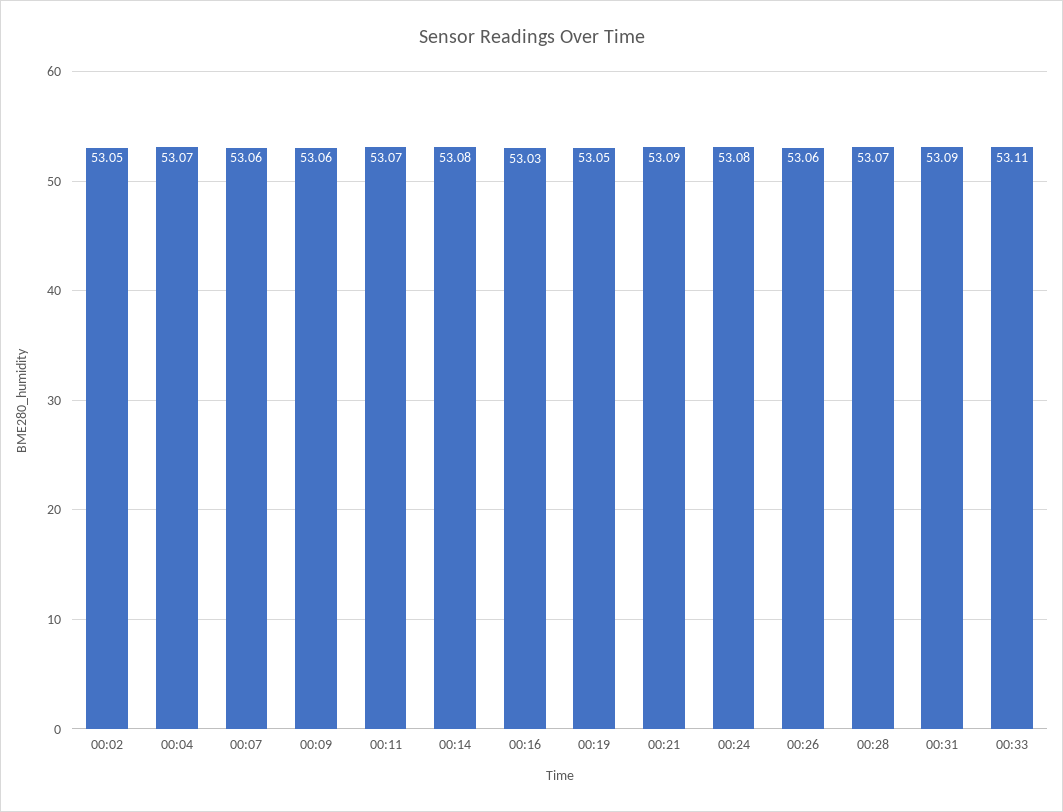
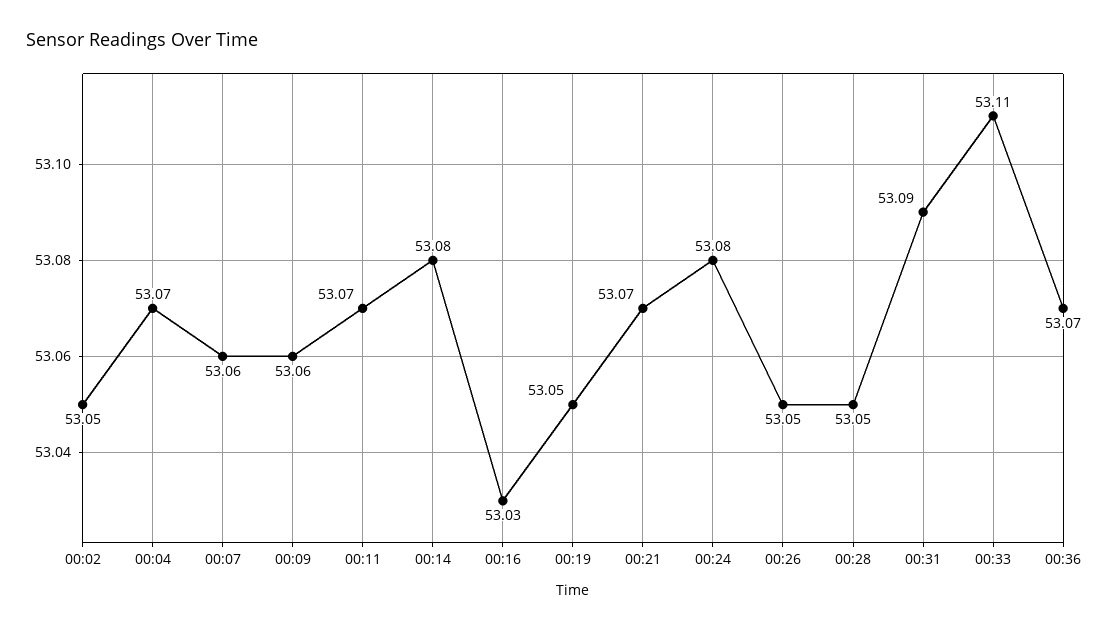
00:21: 53.09 -> 53.07
00:26: 53.06 -> 53.05
00:28: 53.07 -> 53.05
00:36: none -> 53.07

